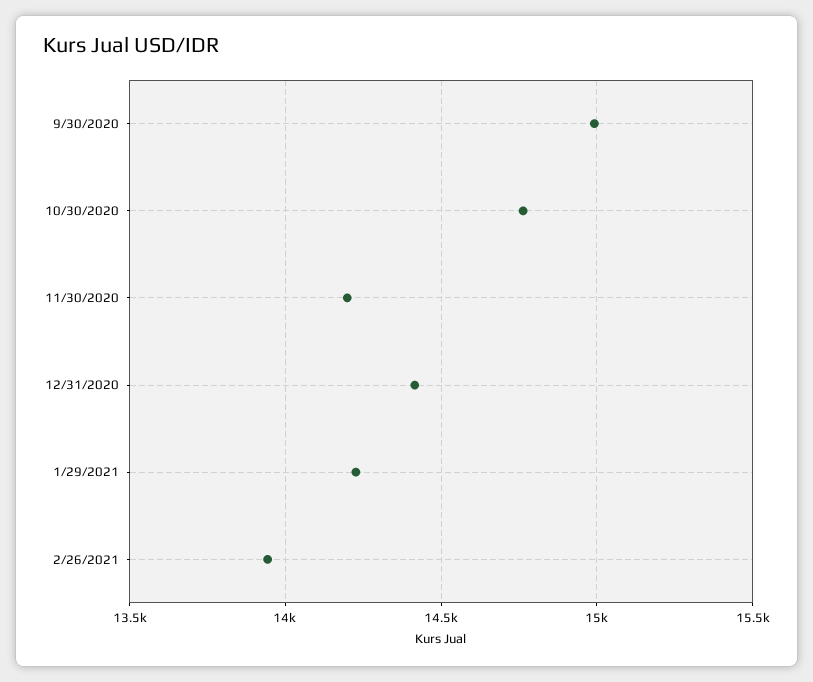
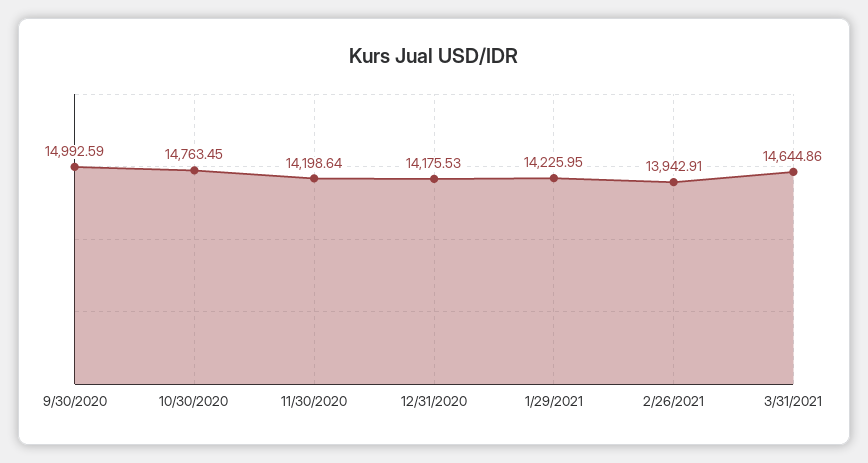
12/31/2020: 14400 -> 14175.53
3/31/2021: none -> 14644.86

